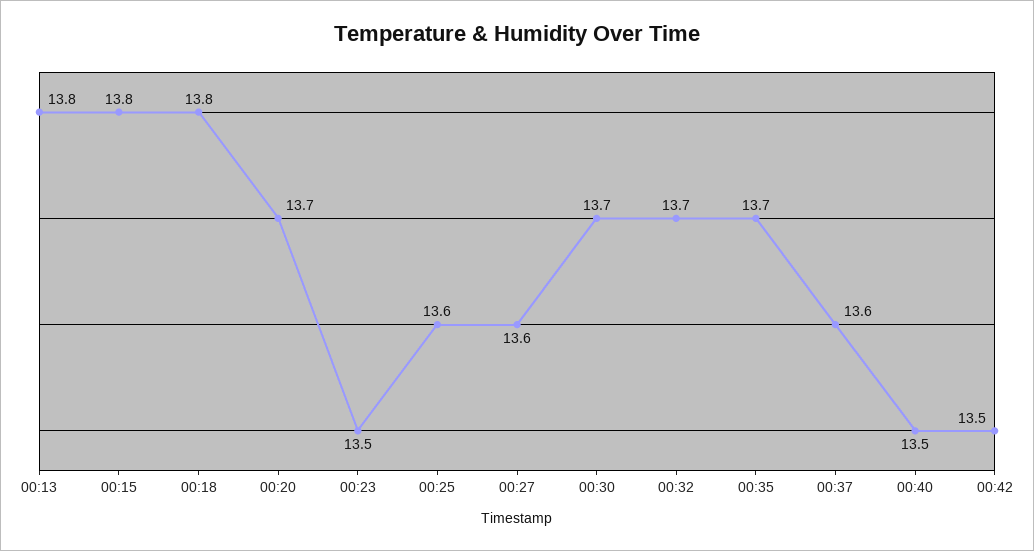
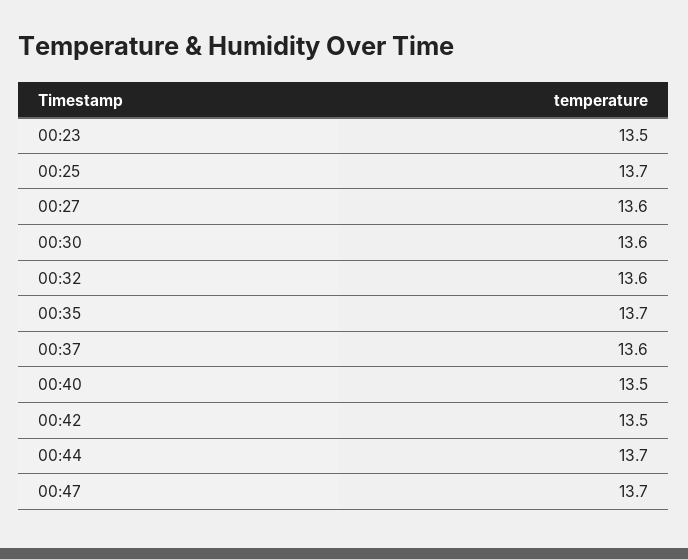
00:13: 13.8 -> none
00:15: 13.8 -> none
00:18: 13.8 -> none
00:20: 13.7 -> none
00:25: 13.6 -> 13.7
00:30: 13.7 -> 13.6
00:32: 13.7 -> 13.6
00:44: none -> 13.7
00:47: none -> 13.7

